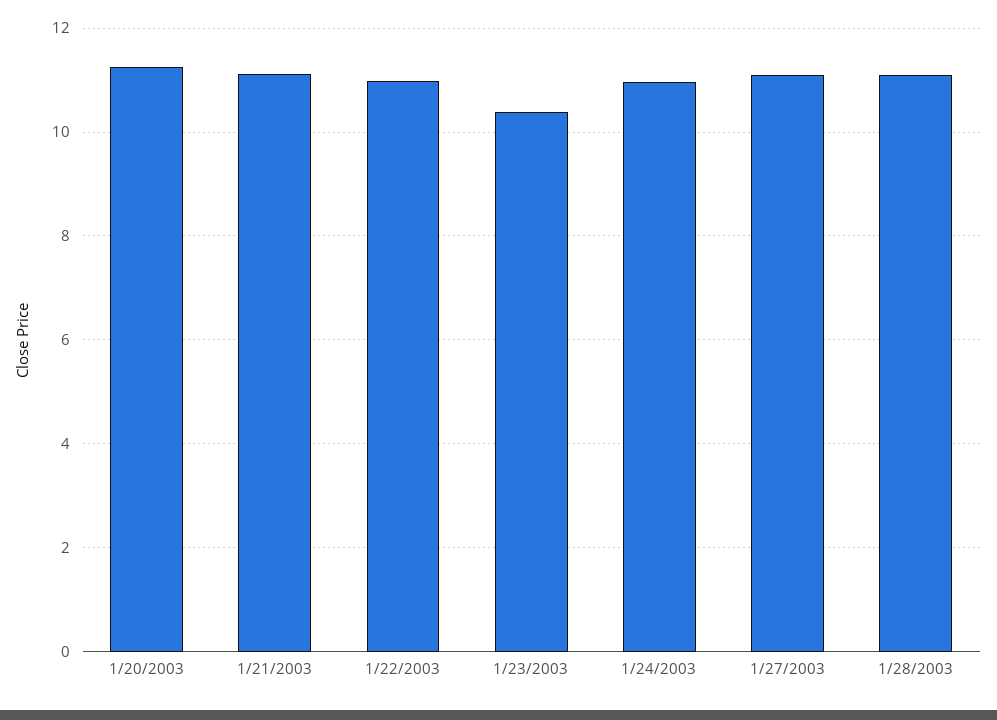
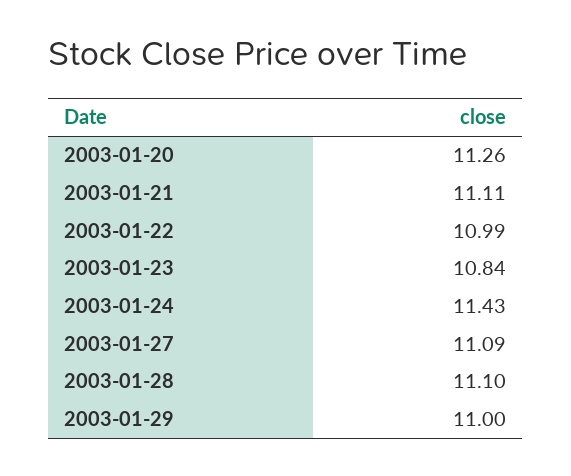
1/23/2003: 10.4 -> 10.84
1/24/2003: 11 -> 11.43
2003-01-29: none -> 11

